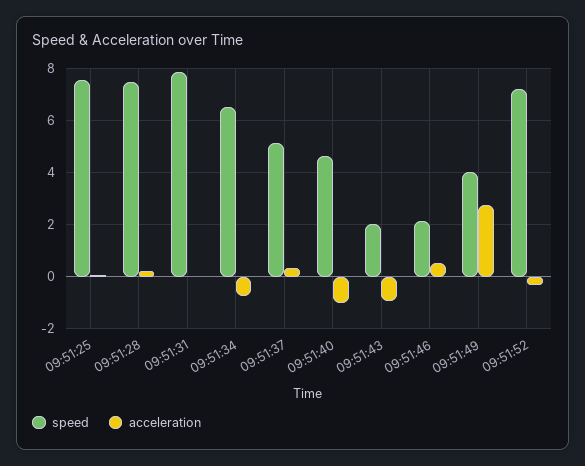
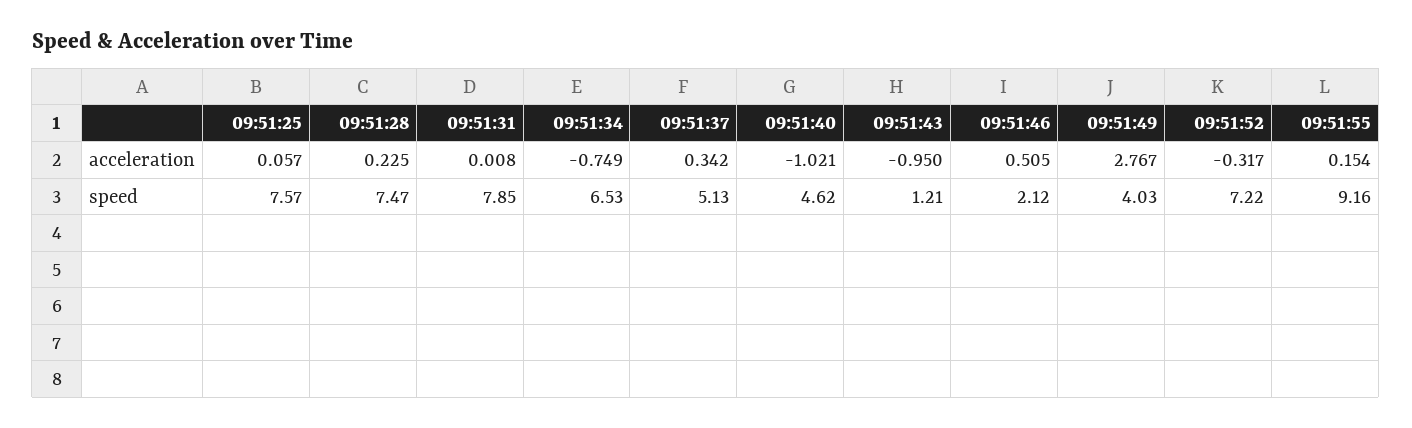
speed, 09:51:43: 2 -> 1.21
acceleration, 09:51:55: none -> 0.154
speed, 09:51:55: none -> 9.16

